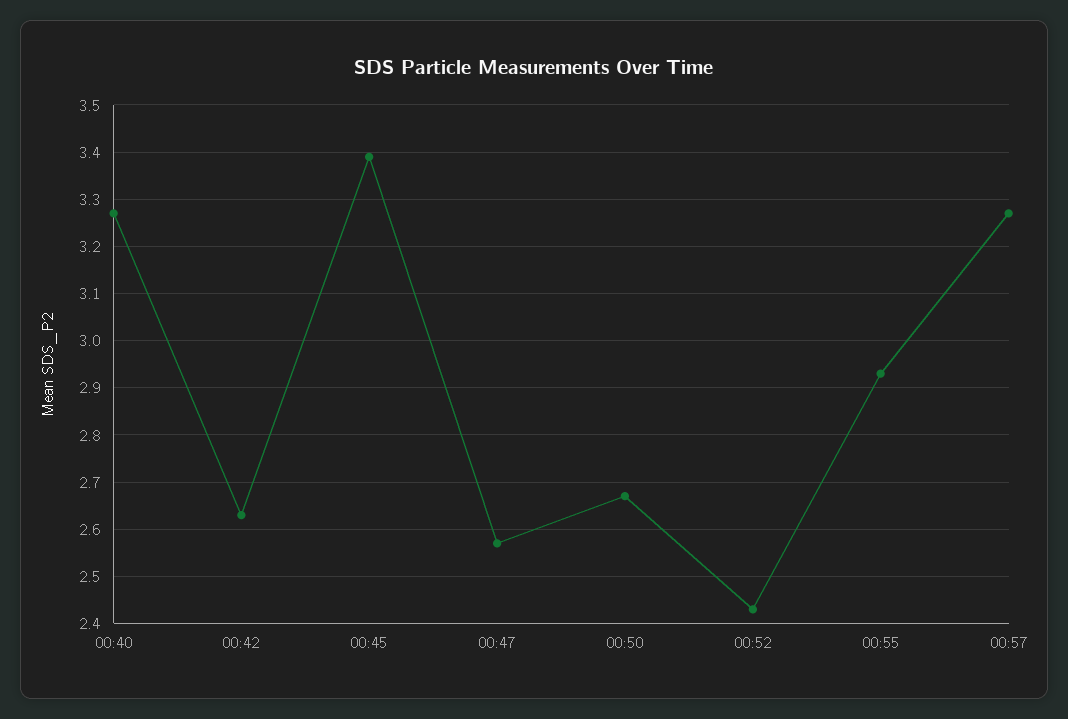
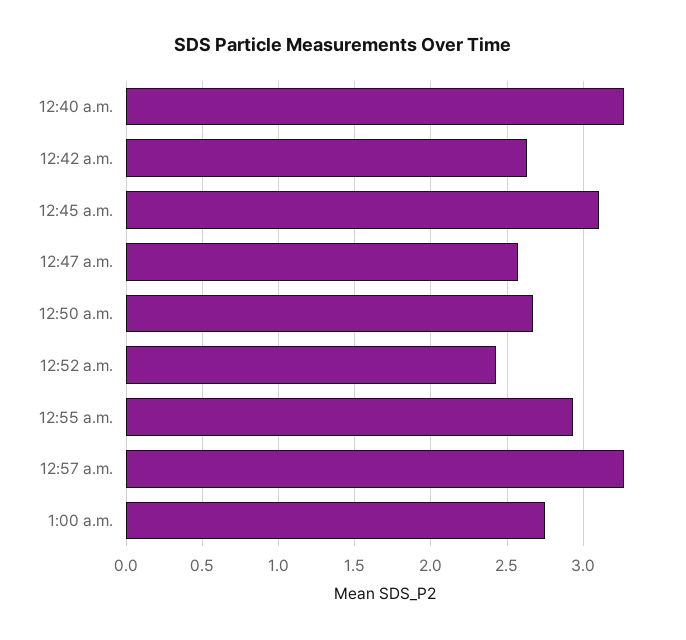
00:45: 3.4 -> 3.1
1:00 a.m.: none -> 2.75

